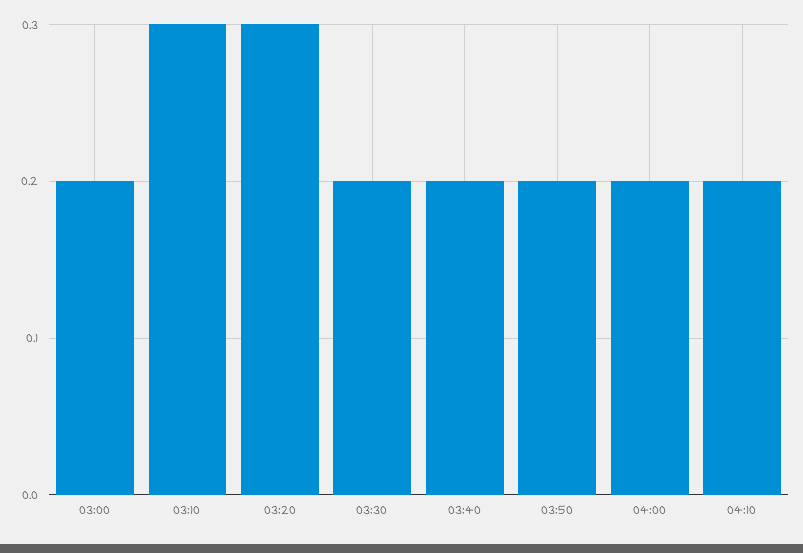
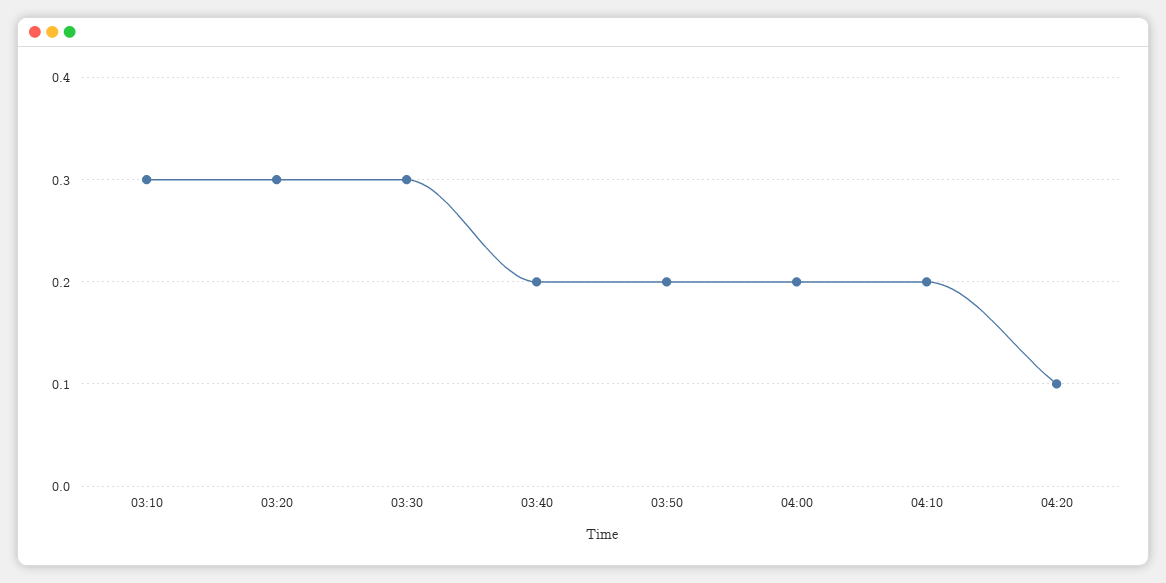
03:00: 0.2 -> none
03:30: 0.2 -> 0.3
04:20: none -> 0.1

